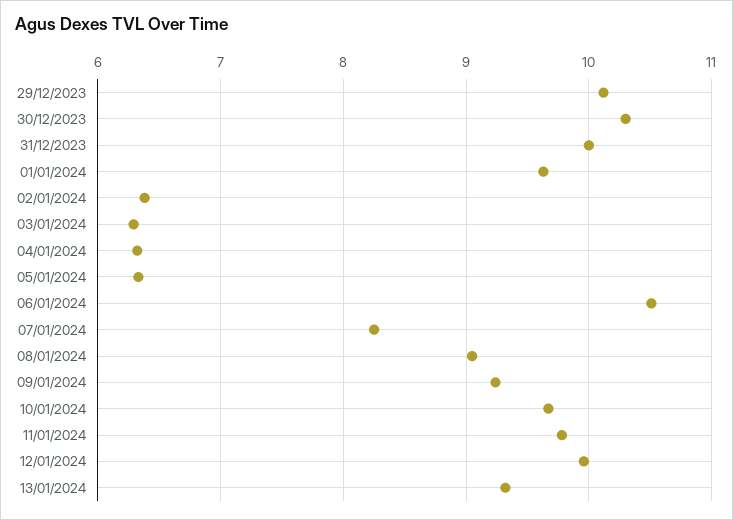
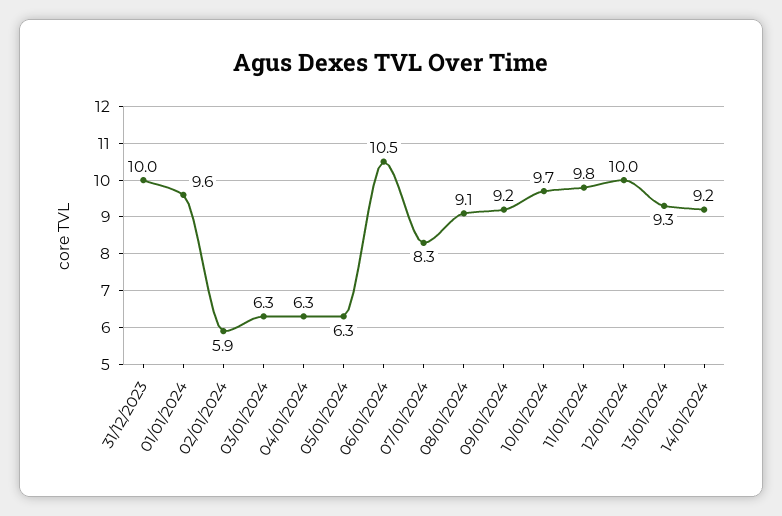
29/12/2023: 10.1 -> none
30/12/2023: 10.3 -> none
02/01/2024: 6.4 -> 5.9
14/01/2024: none -> 9.2

